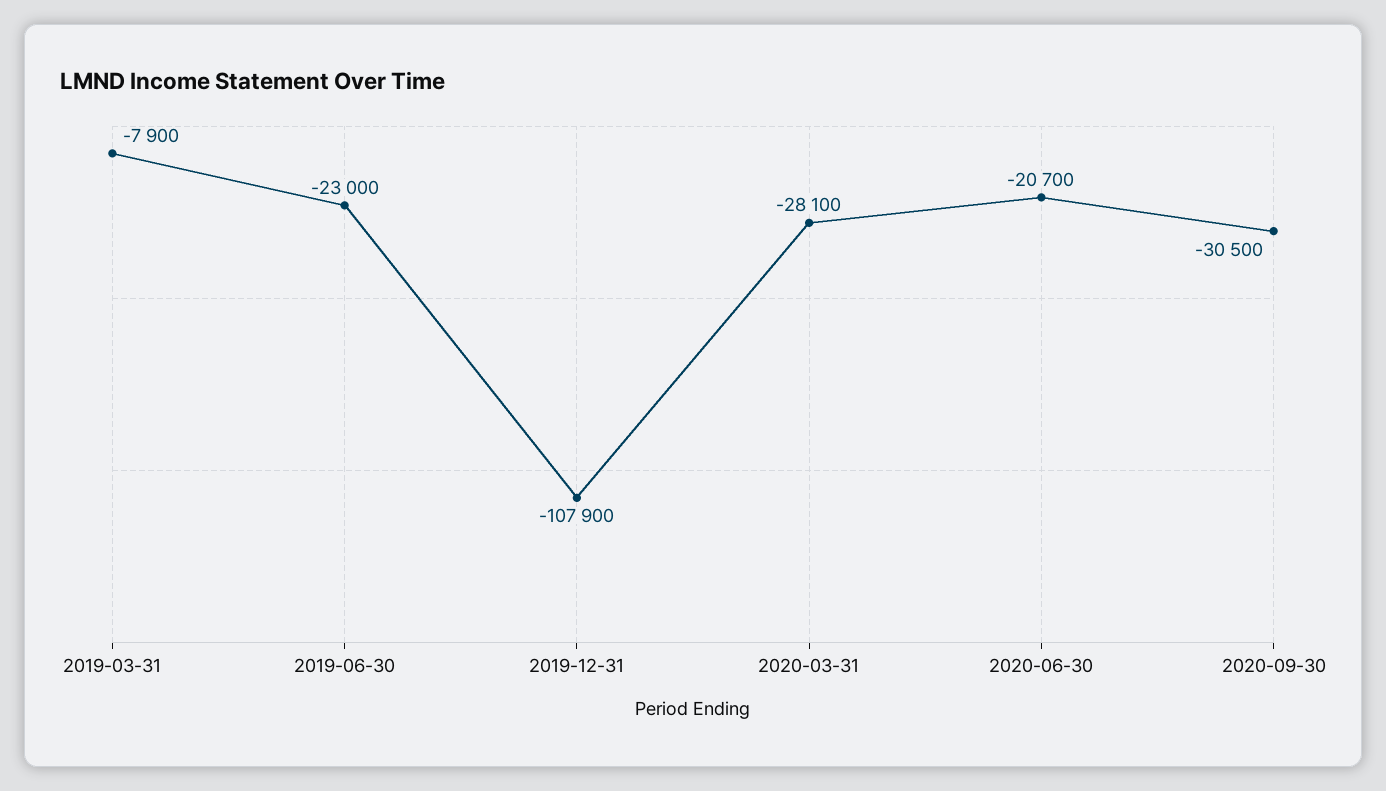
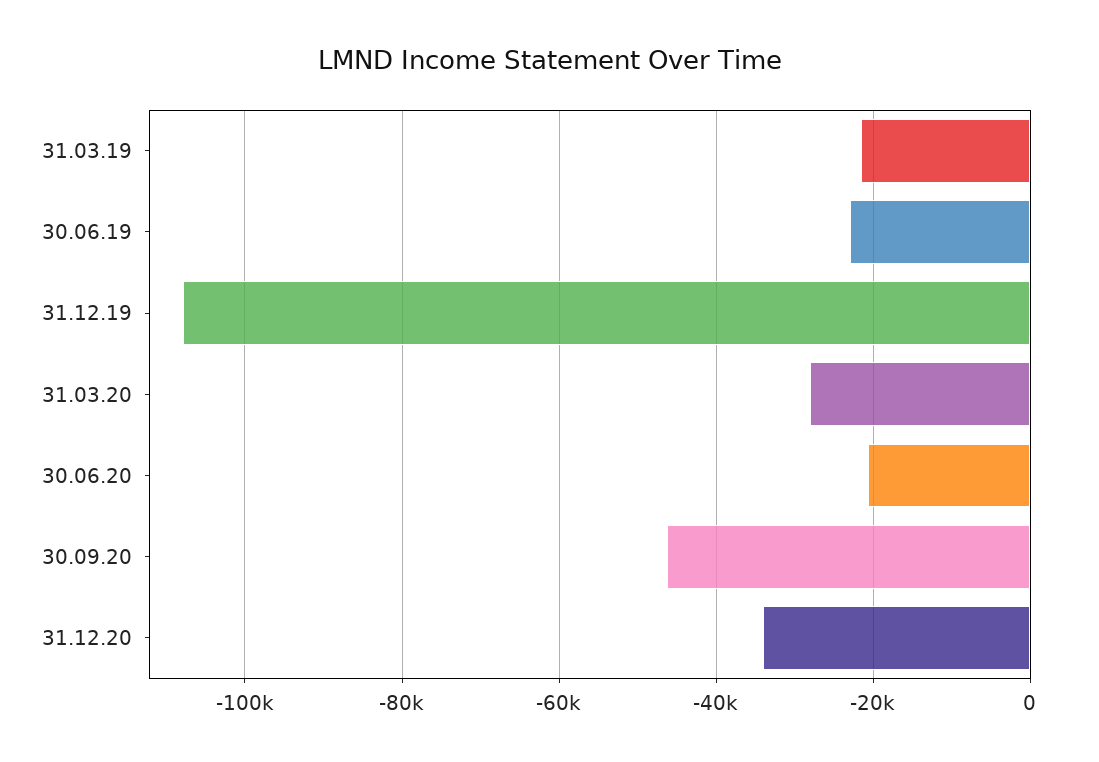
2019-03-31: -7900 -> -22000
2020-09-30: -30500 -> -46000
31.12.20: none -> -34000

